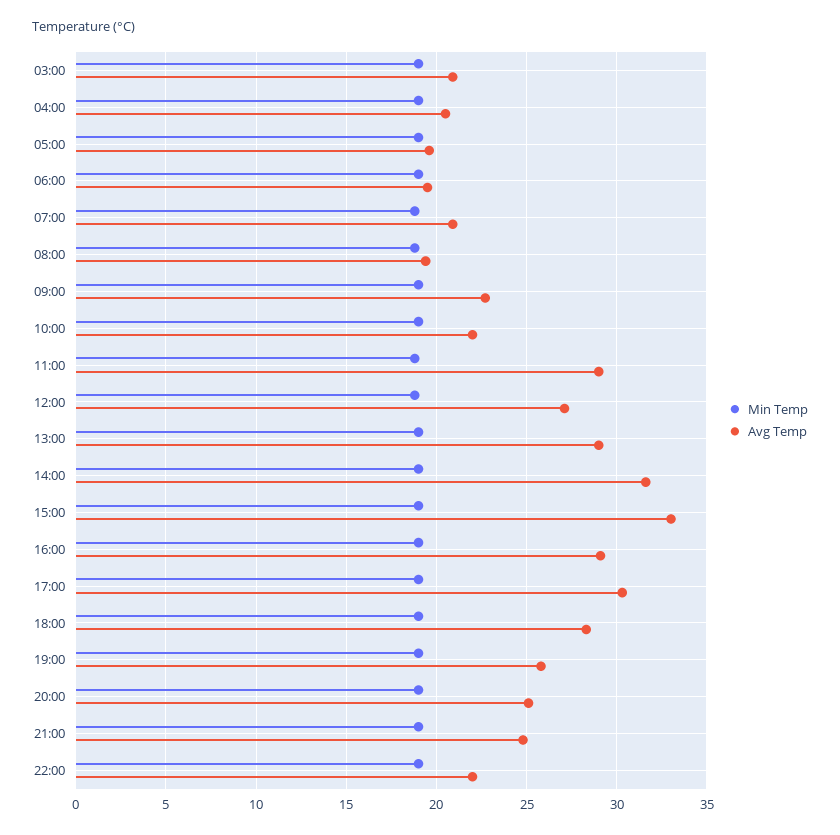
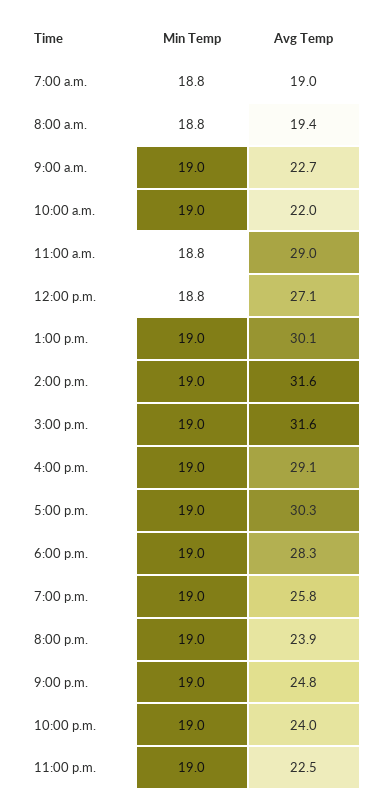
Min Temp, 03:00: 19 -> none
Avg Temp, 03:00: 21 -> none
Min Temp, 04:00: 19 -> none
Avg Temp, 04:00: 20.5 -> none
Min Temp, 05:00: 19 -> none
Avg Temp, 05:00: 19.5 -> none
Min Temp, 06:00: 19 -> none
Avg Temp, 06:00: 19.5 -> none
Avg Temp, 07:00: 21 -> 19
Avg Temp, 13:00: 29 -> 30.1
Avg Temp, 15:00: 33 -> 31.6
Avg Temp, 20:00: 25 -> 23.9
Avg Temp, 22:00: 22 -> 24
Min Temp, 11:00 p.m.: none -> 19
Avg Temp, 11:00 p.m.: none -> 22.5

